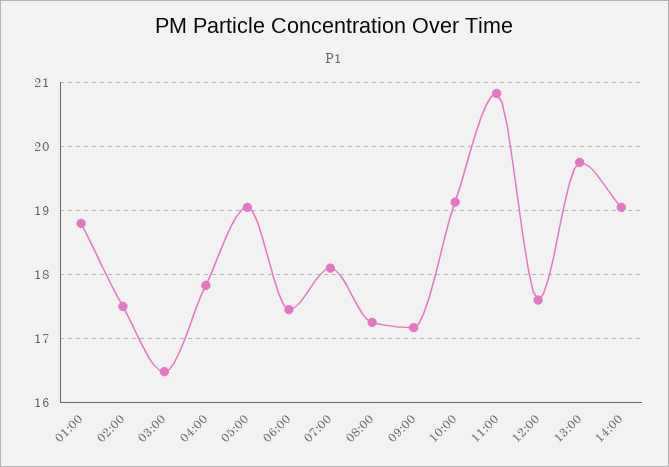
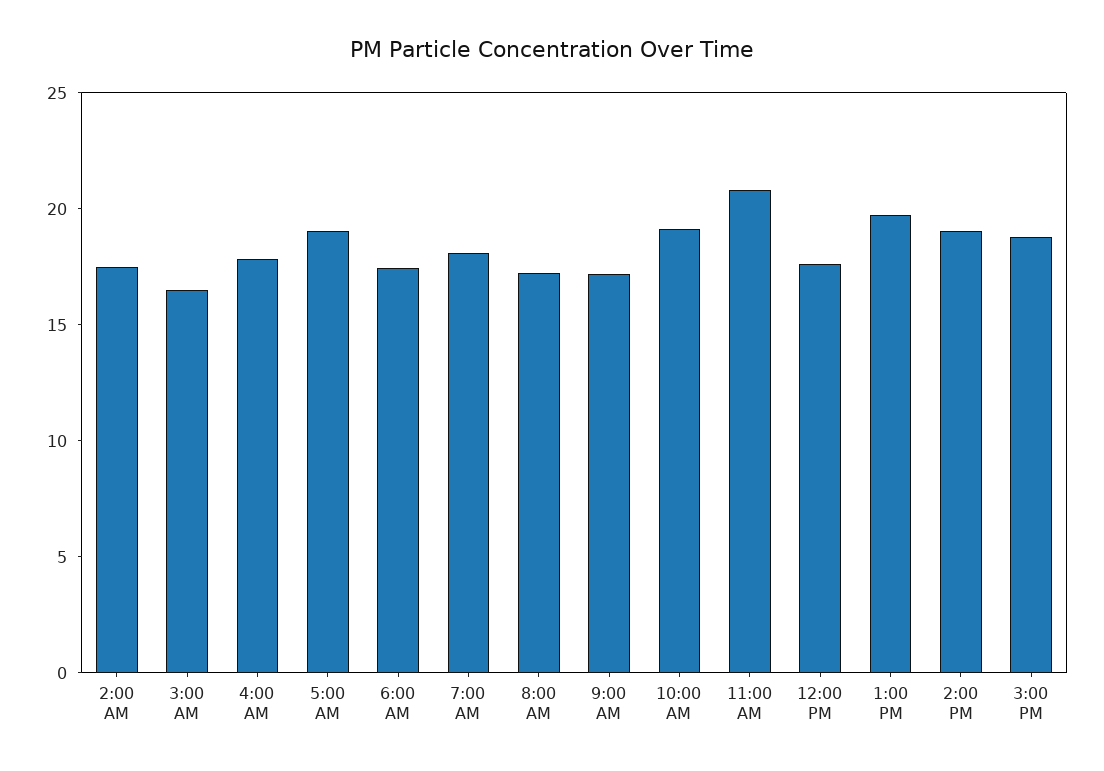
01:00: 18.8 -> none
3:00 PM: none -> 19

